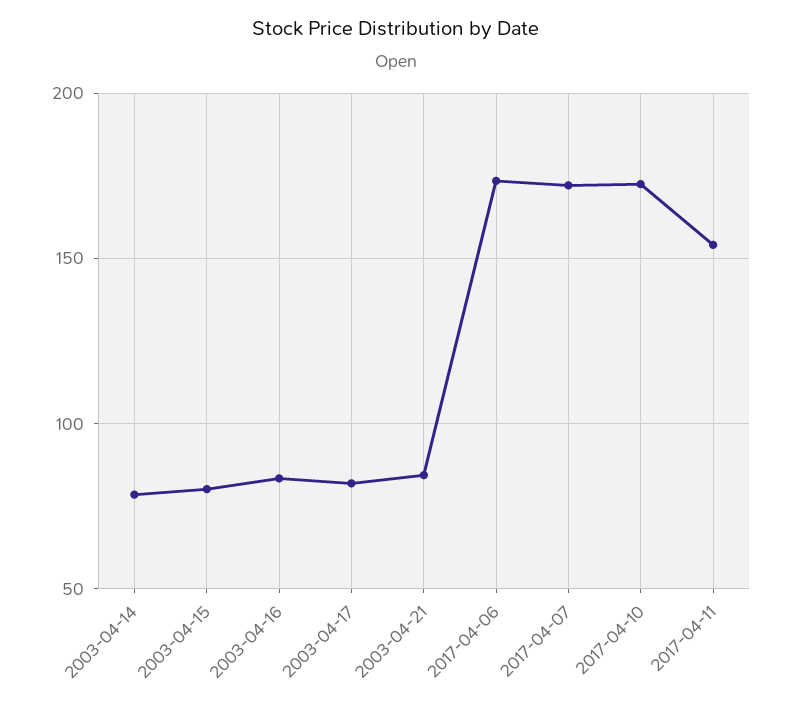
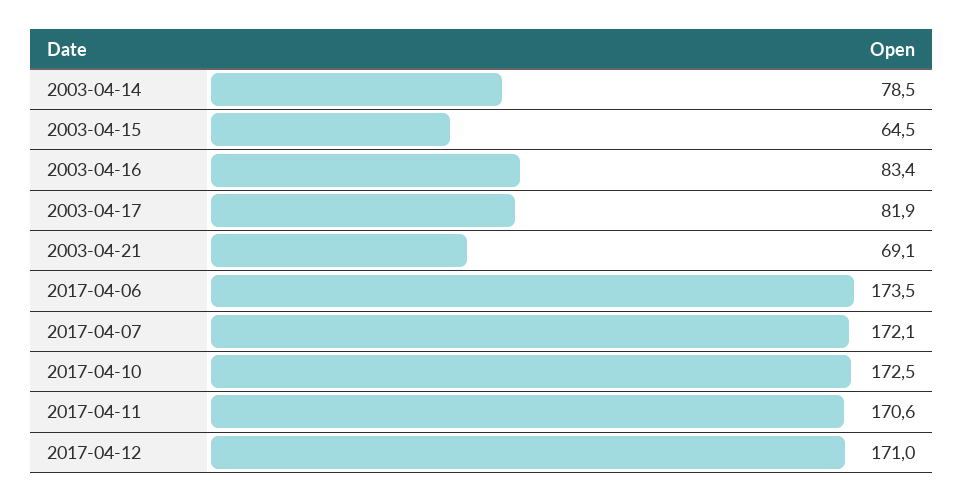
2003-04-15: 80 -> 64.5
2003-04-21: 85 -> 69.1
2017-04-11: 155 -> 170.6
2017-04-12: none -> 171

